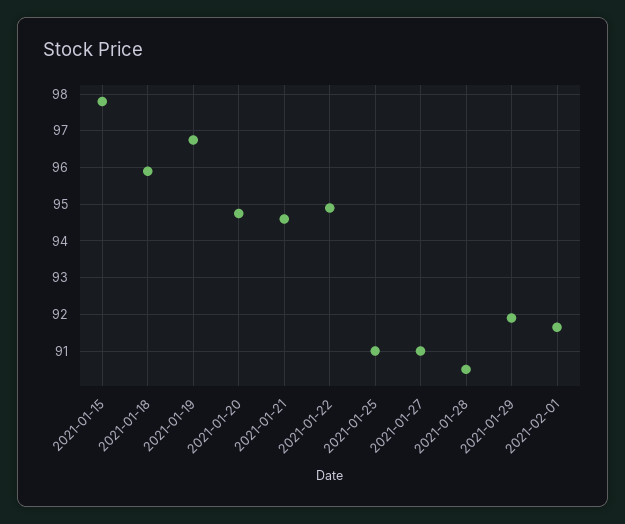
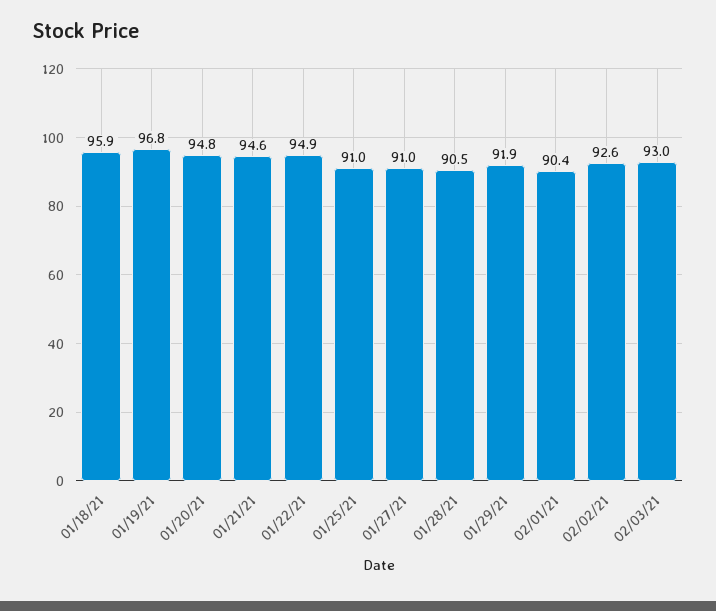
2021-01-15: 97.8 -> none
2021-02-01: 91.6 -> 90.4
02/02/21: none -> 92.6
02/03/21: none -> 93

